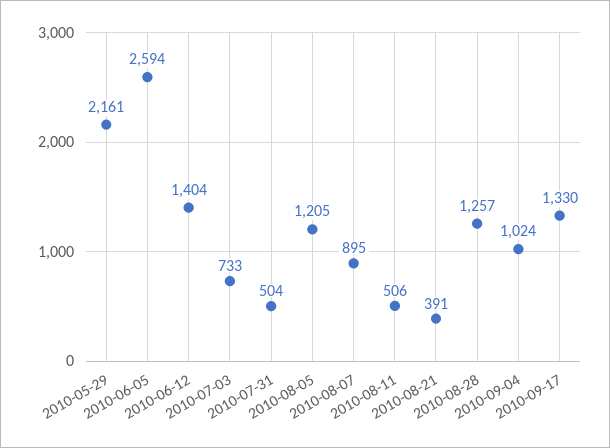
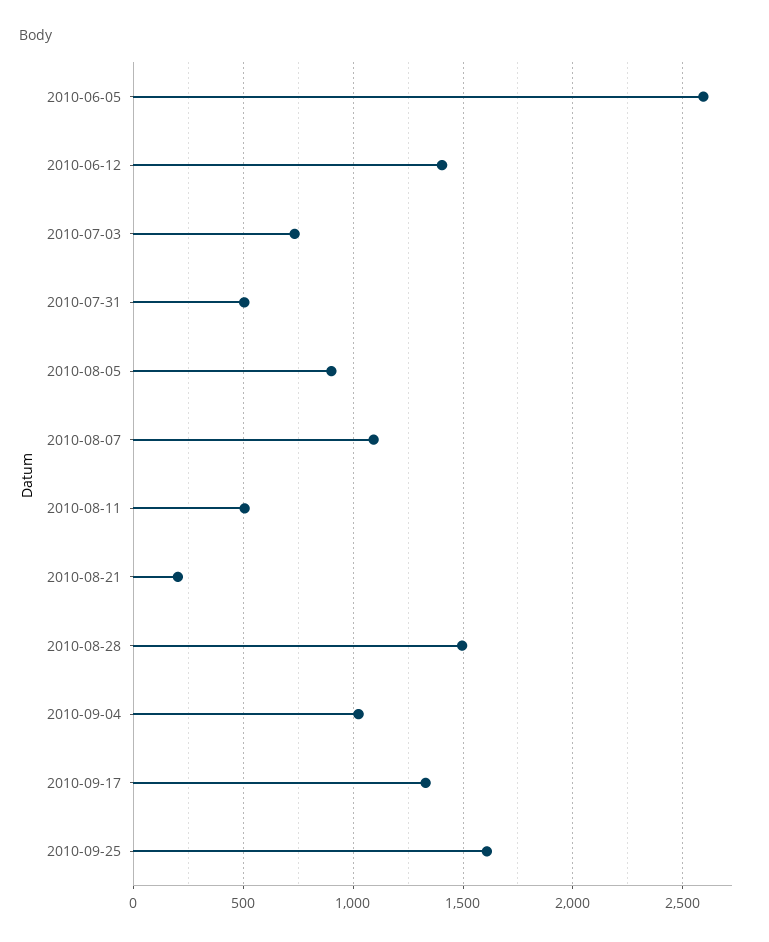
2010-05-29: 2161 -> none
2010-08-05: 1205 -> 900
2010-08-07: 895 -> 1100
2010-08-21: 391 -> 200
2010-08-28: 1257 -> 1500
2010-09-25: none -> 1600

